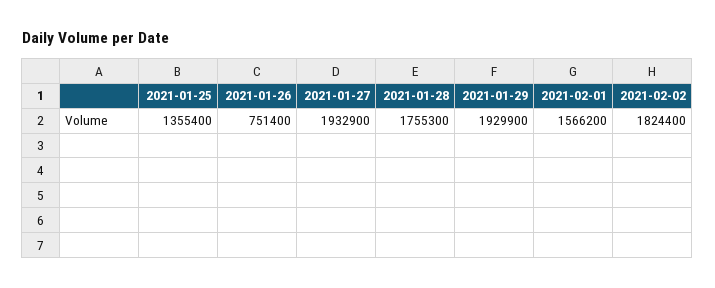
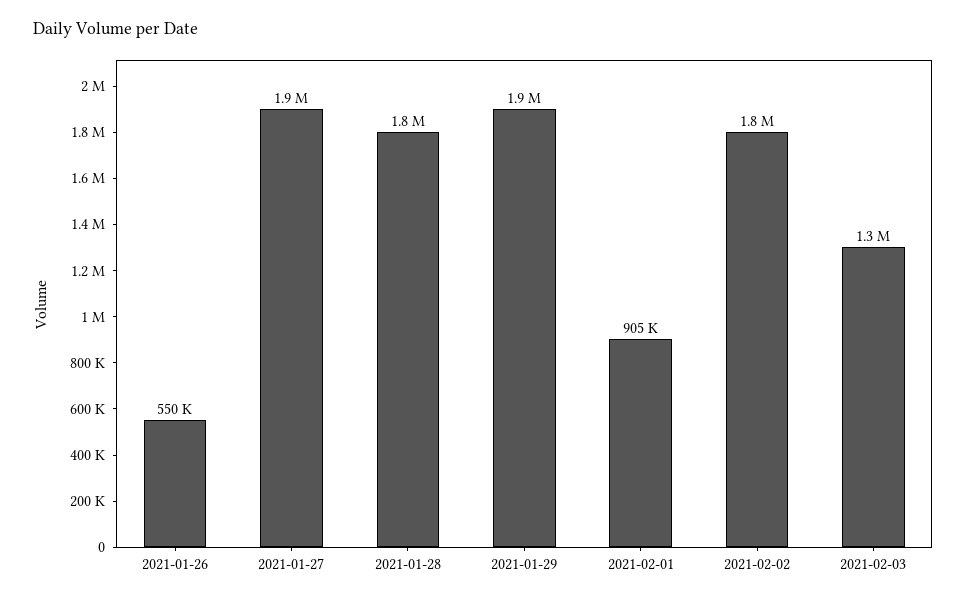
2021-01-25: 1355400 -> none
2021-01-26: 751400 -> 550000
2021-02-01: 1566200 -> 905000
2021-02-03: none -> 1300000

